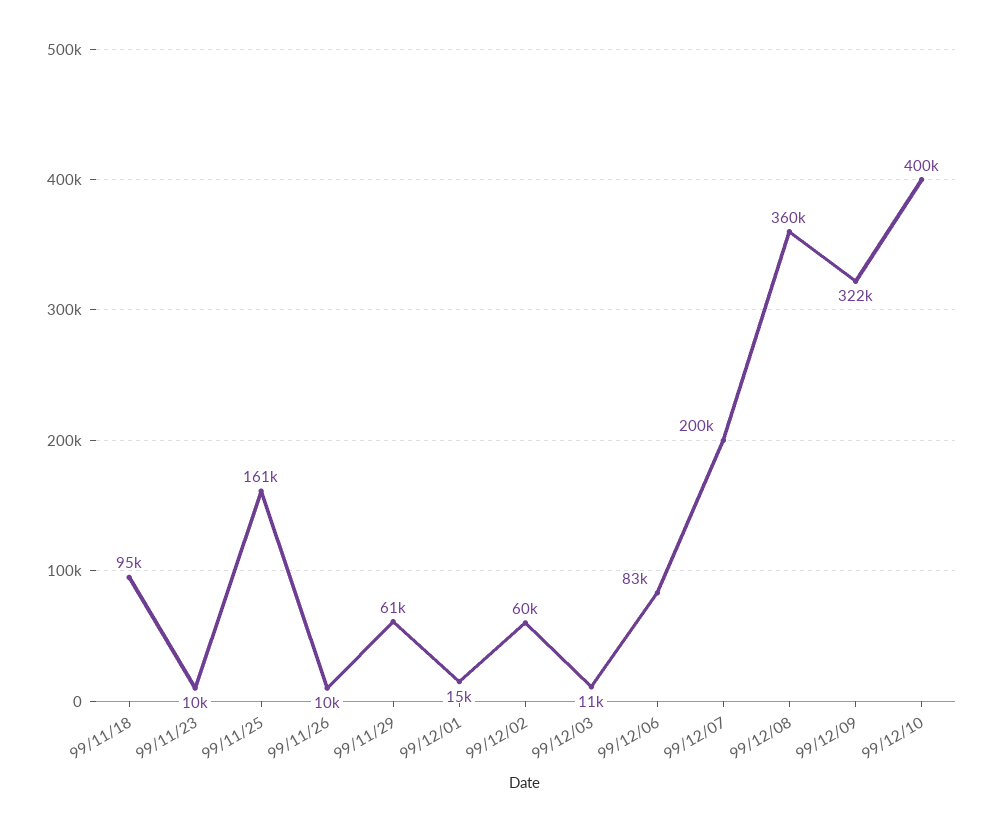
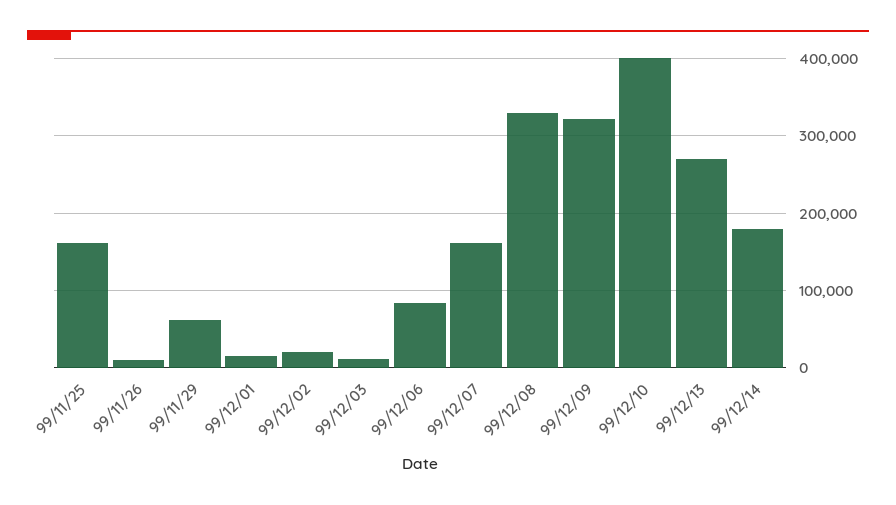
99/11/18: 95000 -> none
99/11/23: 10000 -> none
99/12/02: 60000 -> 20000
99/12/07: 200000 -> 160000
99/12/08: 360000 -> 330000
99/12/13: none -> 270000
99/12/14: none -> 180000

